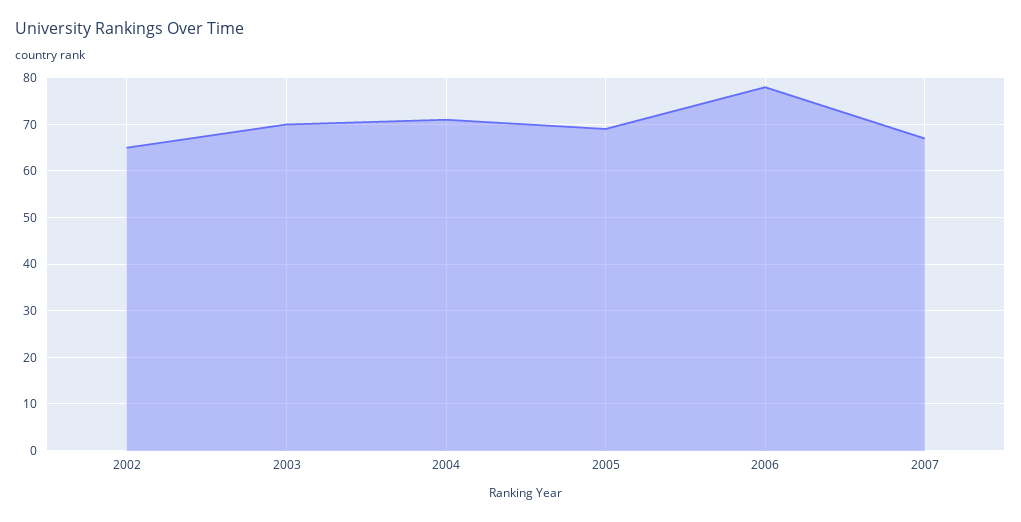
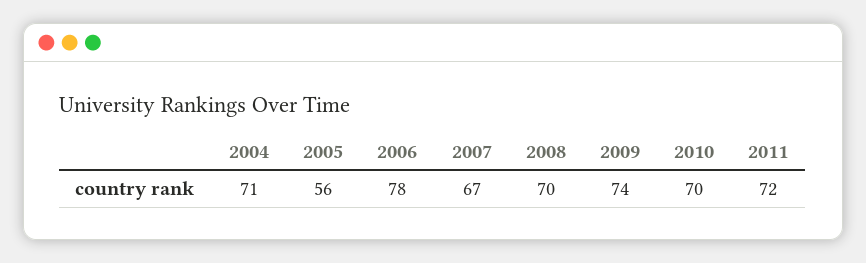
2002: 65 -> none
2003: 70 -> none
2005: 70 -> 56
2008: none -> 70
2009: none -> 74
2010: none -> 70
2011: none -> 72

